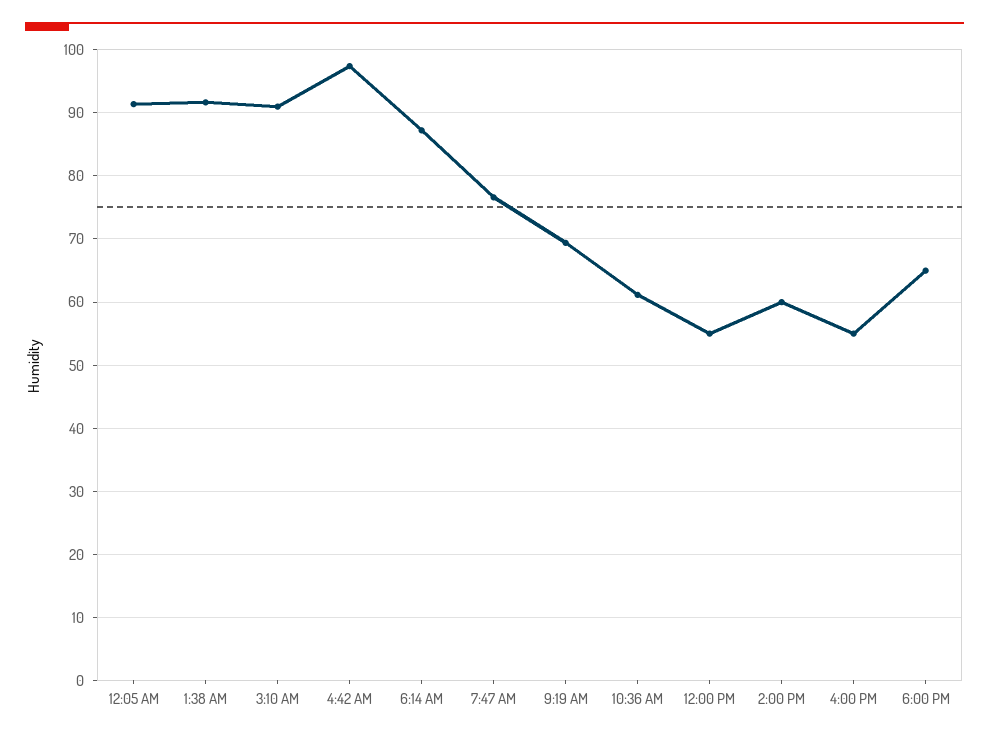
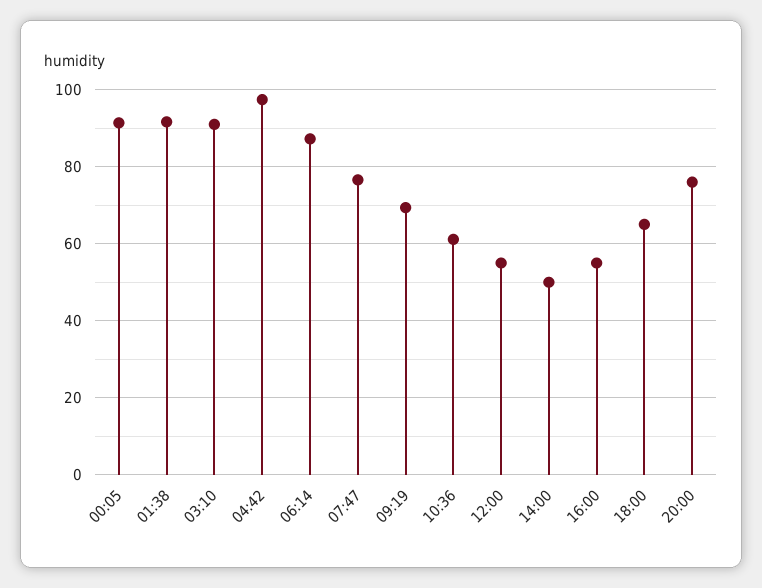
2:00 PM: 60 -> 50
20:00: none -> 76

